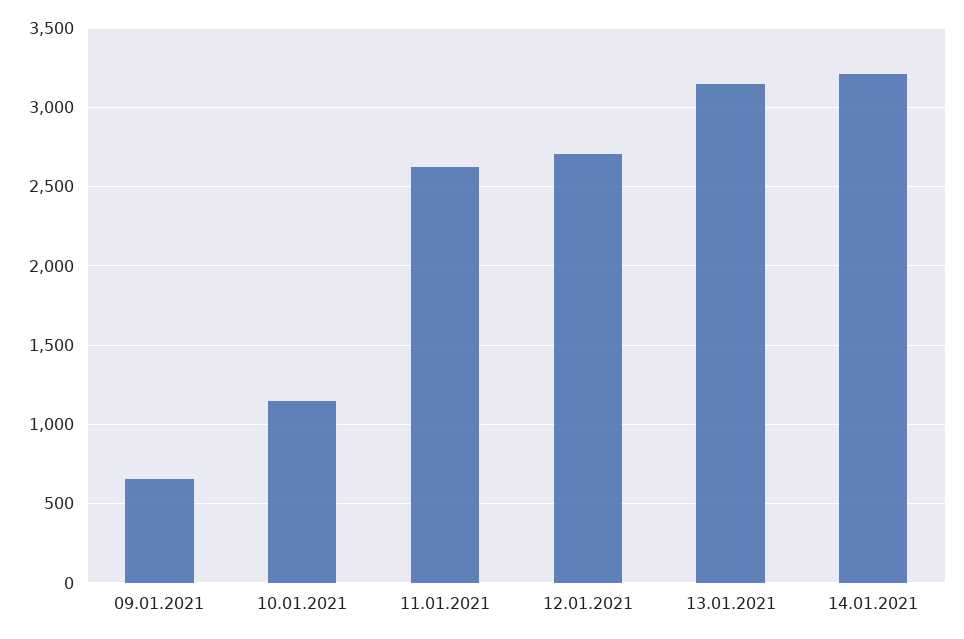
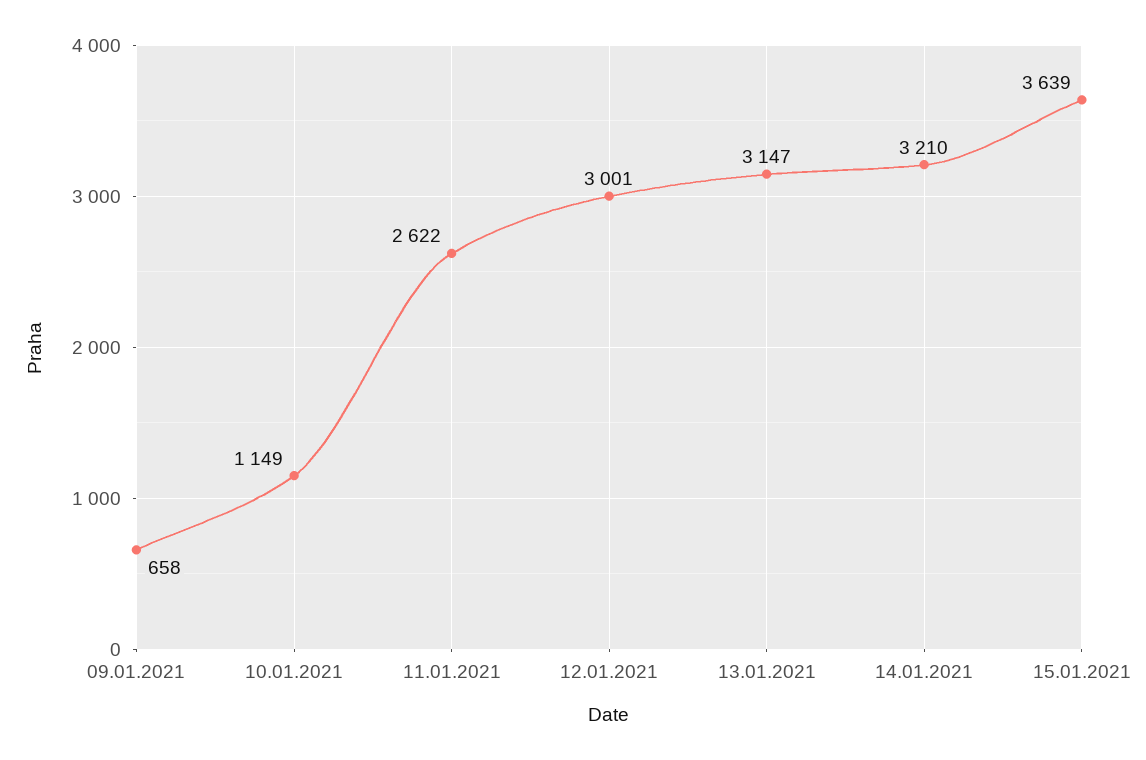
12.01.2021: 2700 -> 3001
15.01.2021: none -> 3639

